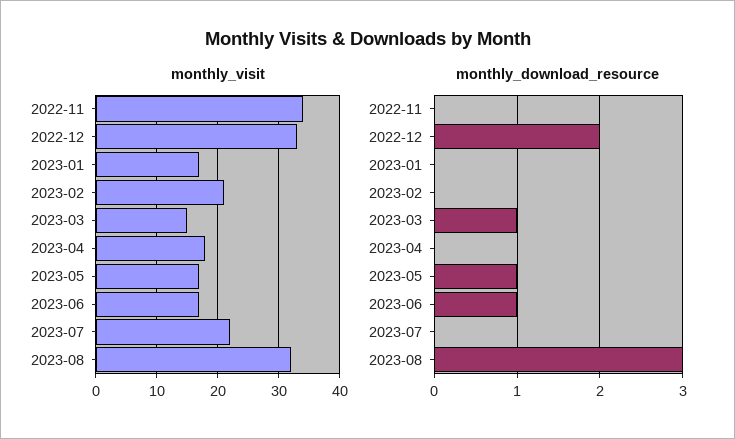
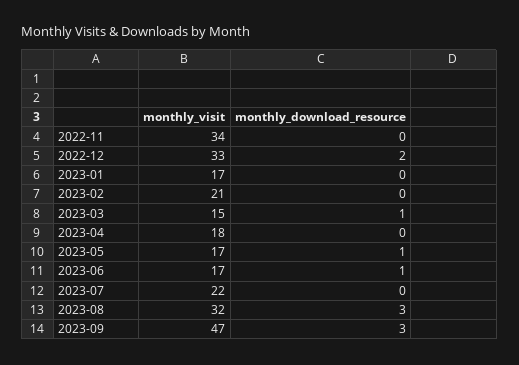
monthly_visit, 2023-09: none -> 47
monthly_download_resource, 2023-09: none -> 3

